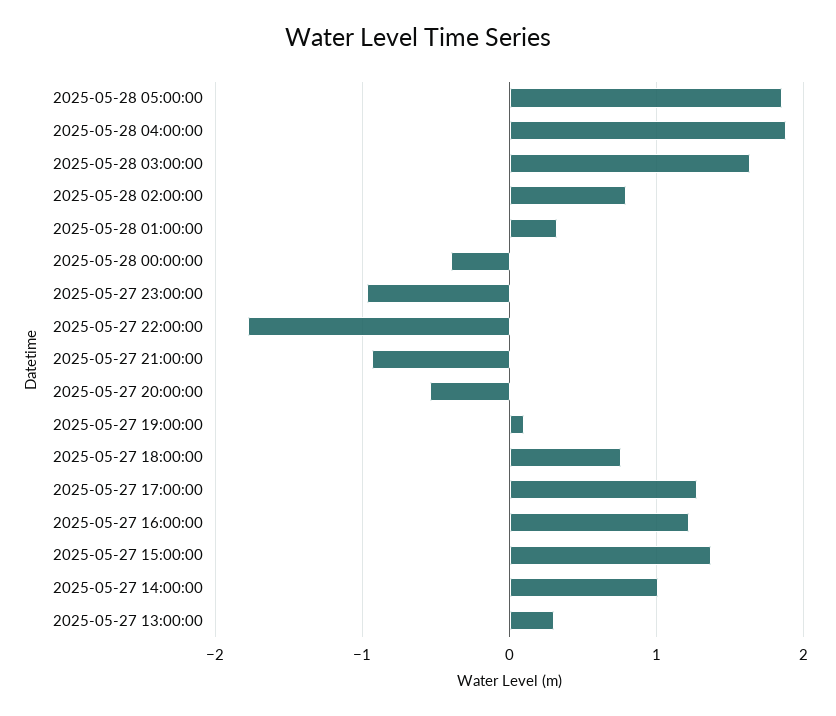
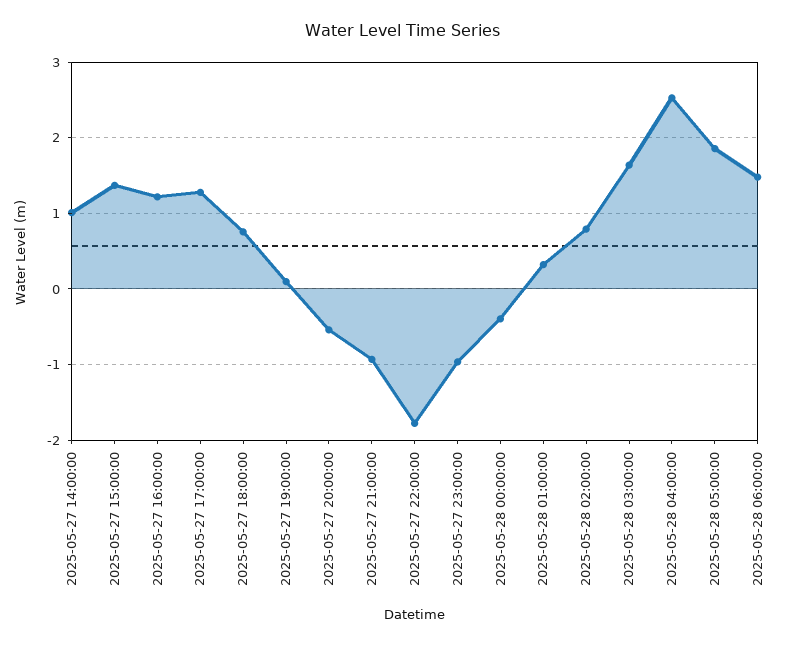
2025-05-28 04:00:00: 1.9 -> 2.5
2025-05-27 13:00:00: 0.3 -> none
2025-05-28 06:00:00: none -> 1.5

